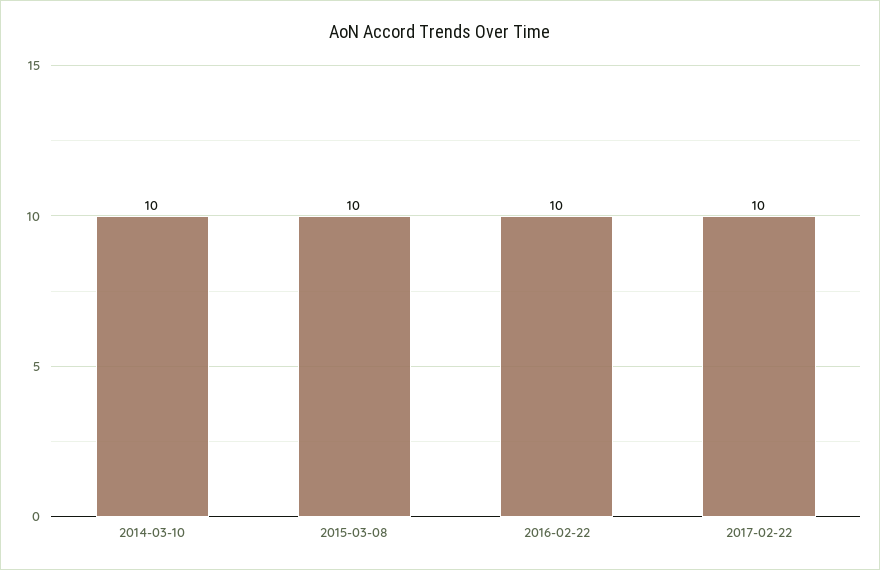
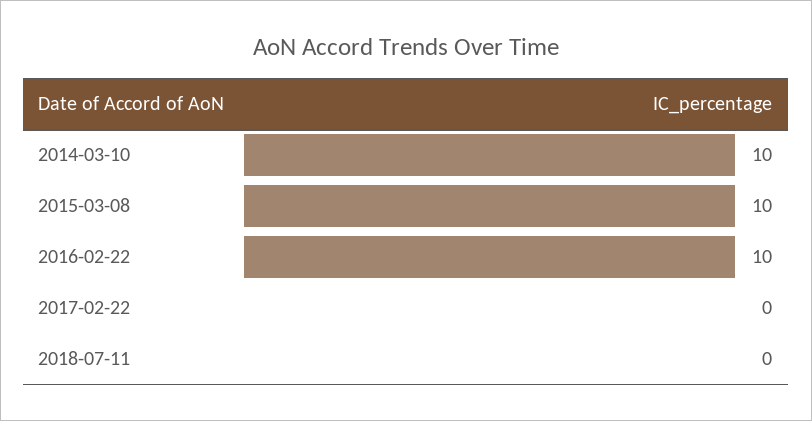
2017-02-22: 10 -> 0
2018-07-11: none -> 0

